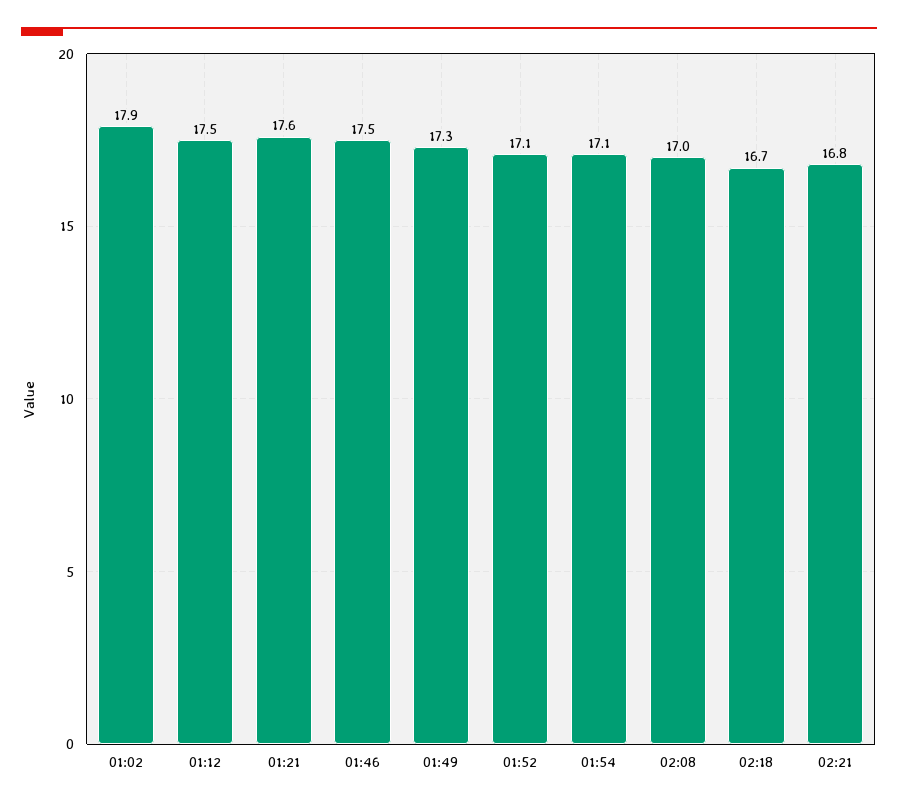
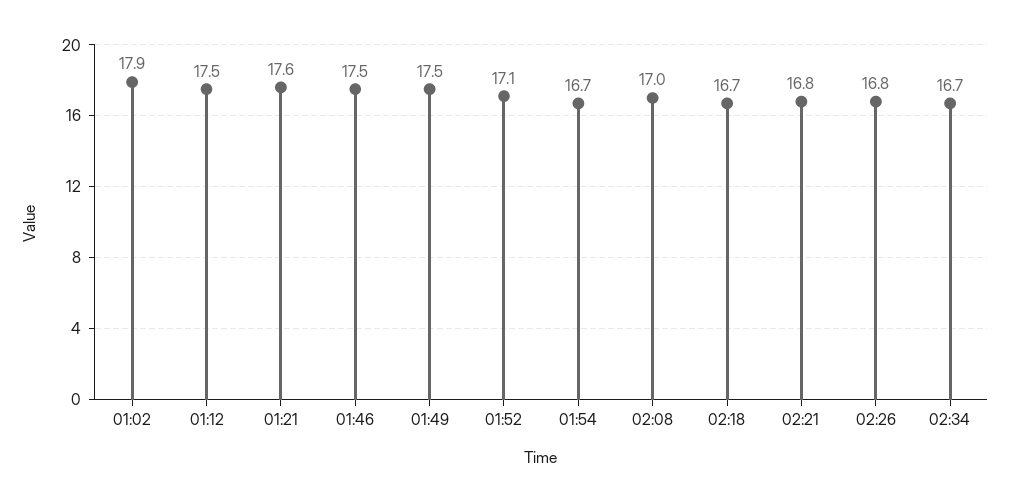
01:49: 17.3 -> 17.5
01:54: 17.1 -> 16.7
02:26: none -> 16.8
02:34: none -> 16.7

